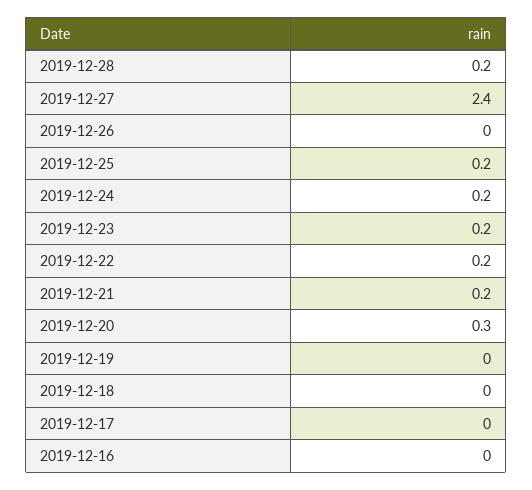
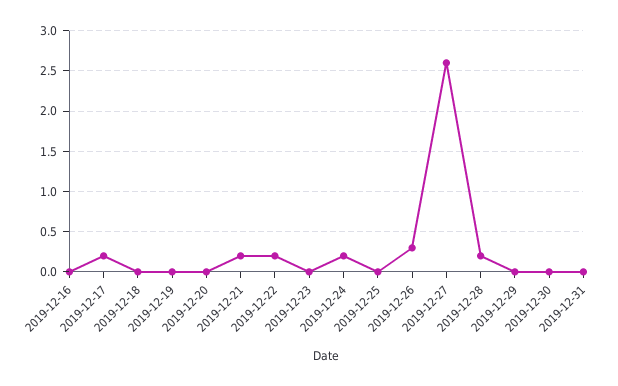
2019-12-27: 2.4 -> 2.6
2019-12-26: 0 -> 0.3
2019-12-25: 0.2 -> 0
2019-12-23: 0.2 -> 0
2019-12-20: 0.3 -> 0
2019-12-17: 0 -> 0.2
2019-12-29: none -> 0
2019-12-30: none -> 0
2019-12-31: none -> 0

